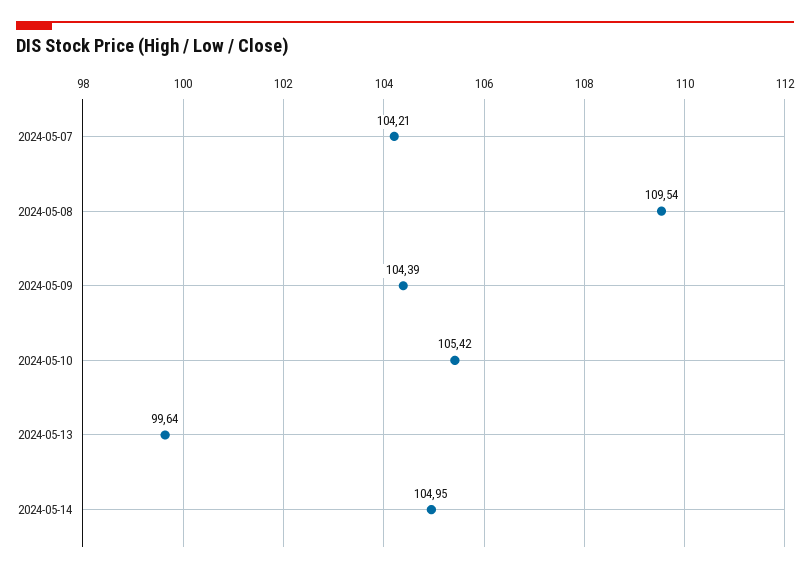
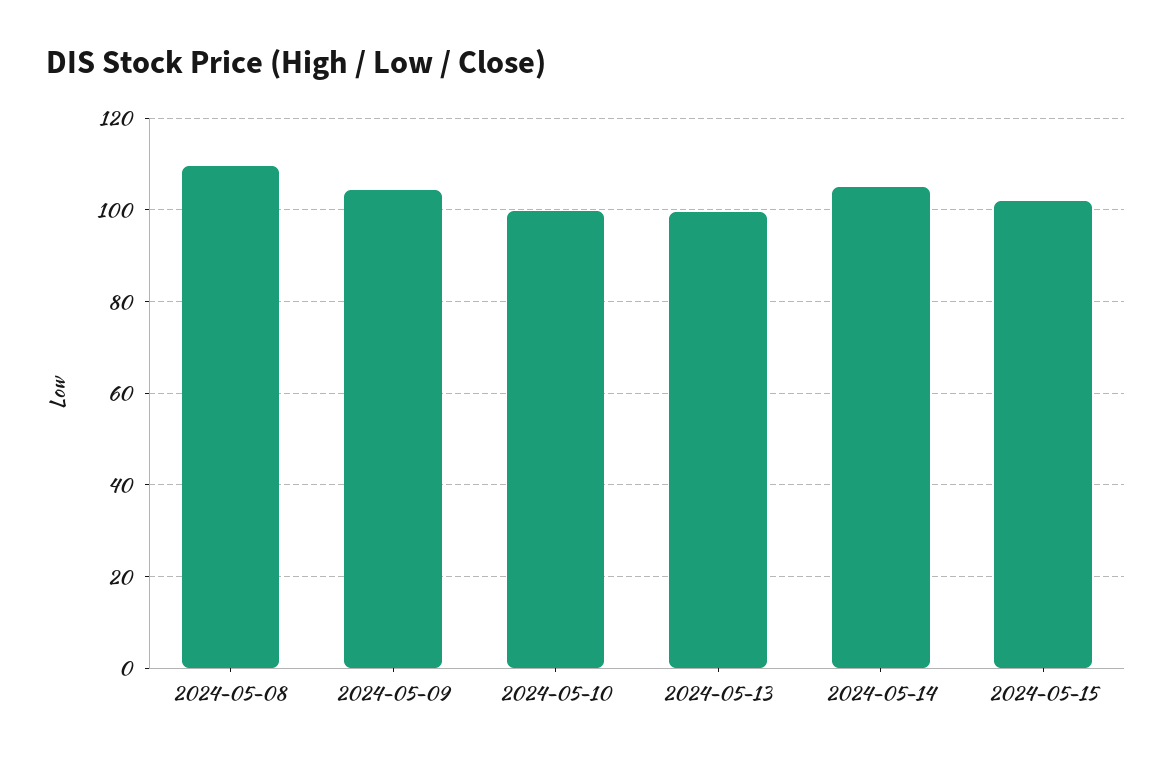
2024-05-07: 104.21 -> none
2024-05-10: 105.42 -> 100
2024-05-15: none -> 102

